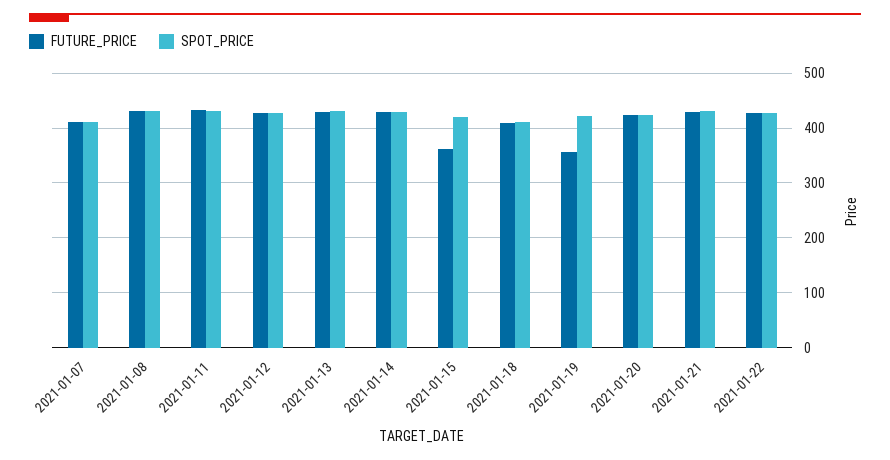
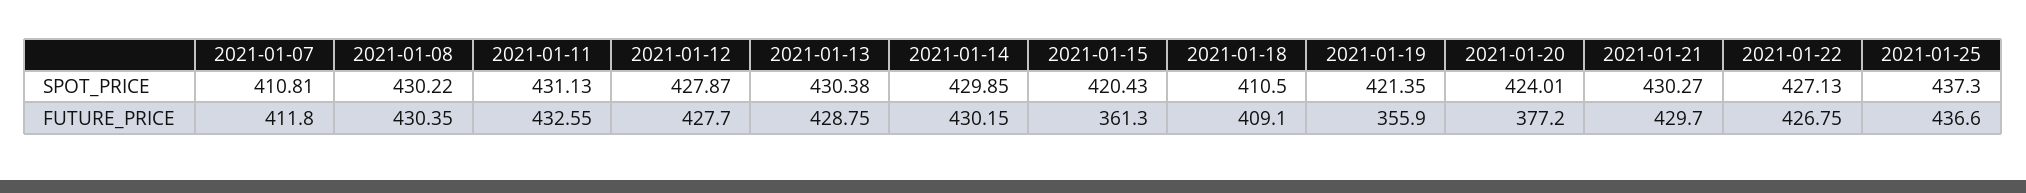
FUTURE_PRICE, 2021-01-20: 420 -> 377.2
SPOT_PRICE, 2021-01-25: none -> 437.3
FUTURE_PRICE, 2021-01-25: none -> 436.6

